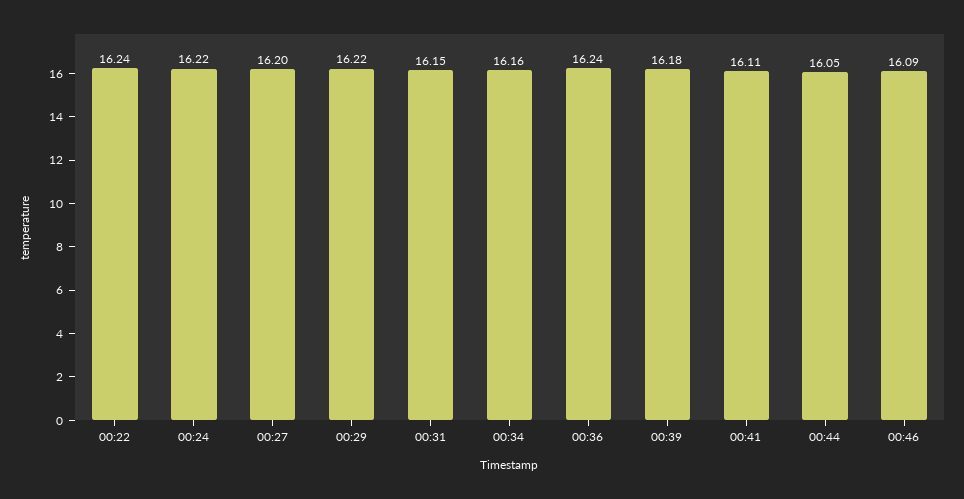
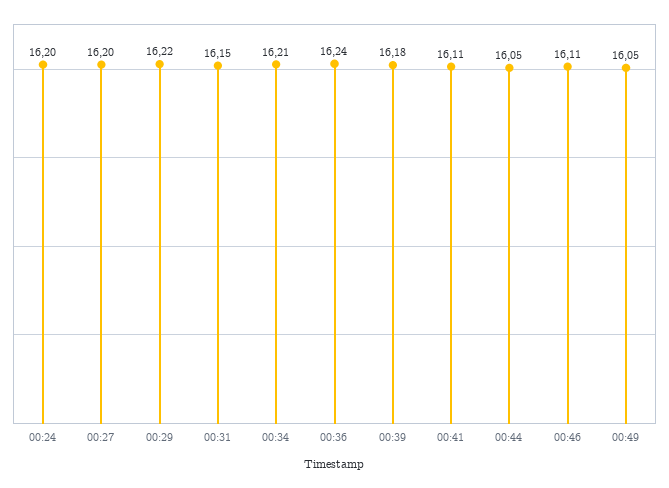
00:22: 16.24 -> none
00:24: 16.22 -> 16.2
00:34: 16.16 -> 16.21
00:46: 16.09 -> 16.11
00:49: none -> 16.05

